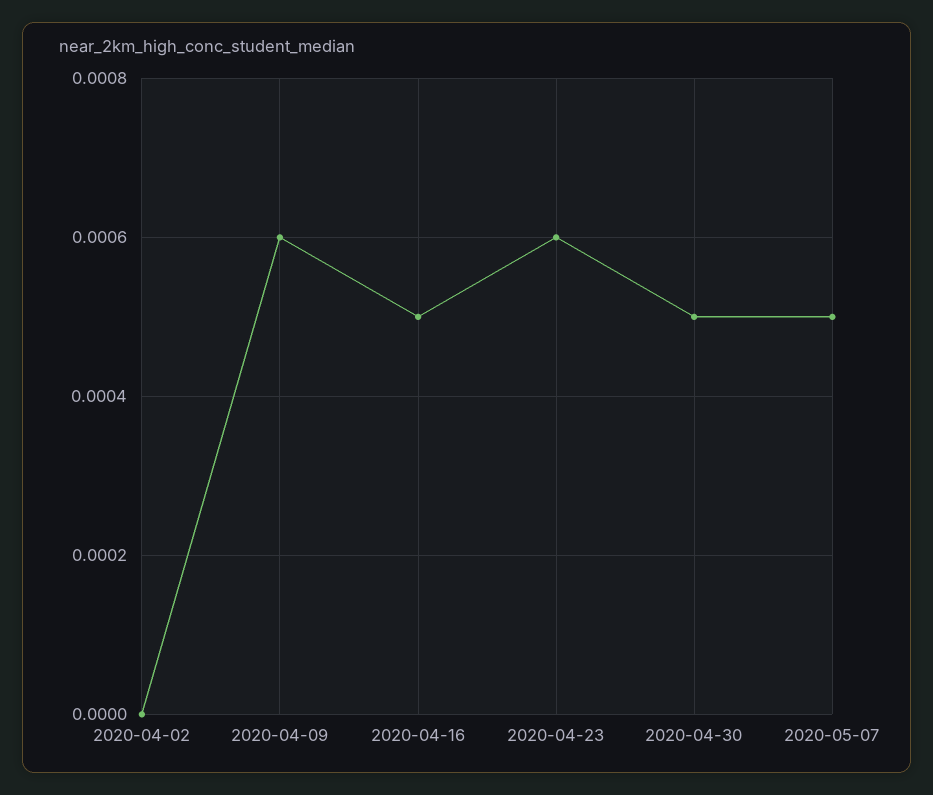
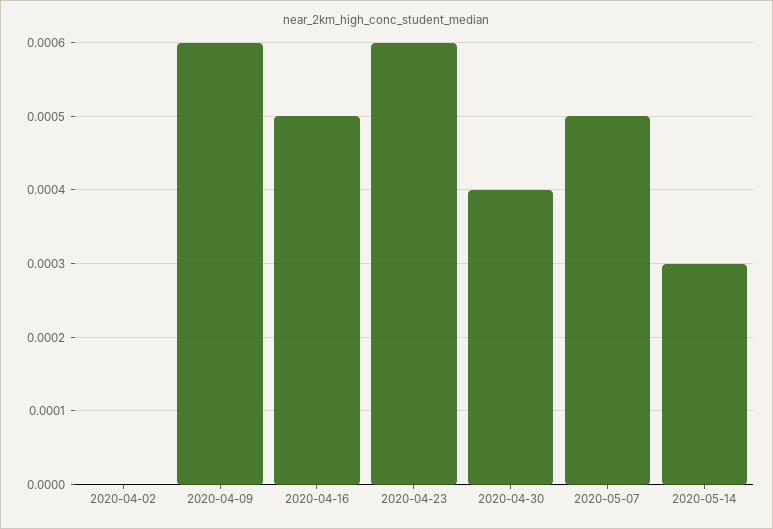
2020-04-30: 0.0005 -> 0.0004
2020-05-14: none -> 0.0003

